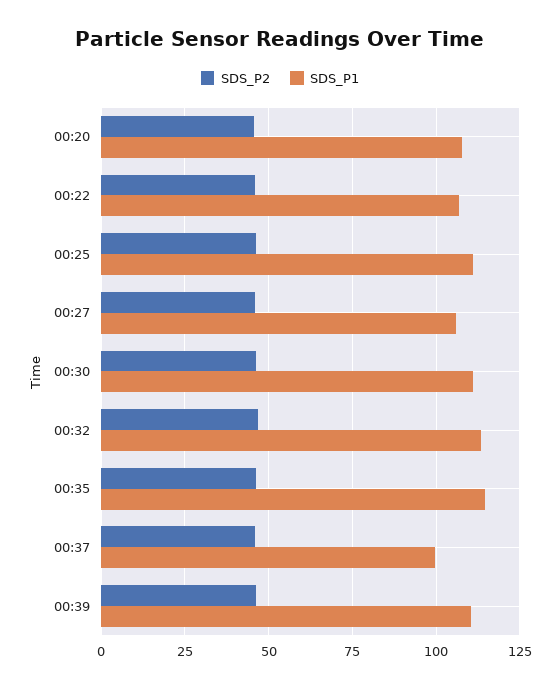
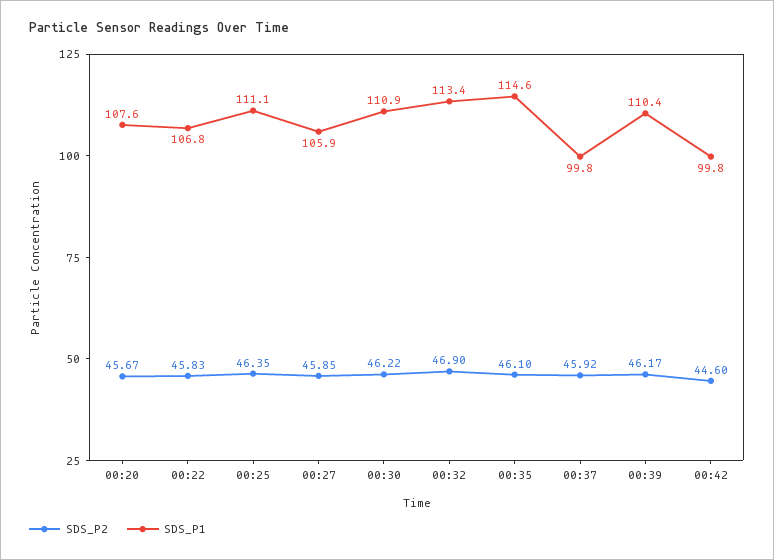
SDS_P2, 00:42: none -> 44.6
SDS_P1, 00:42: none -> 99.8

